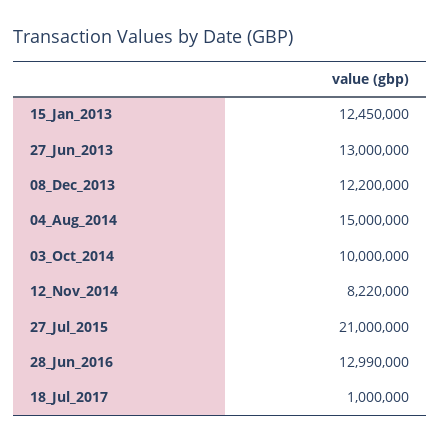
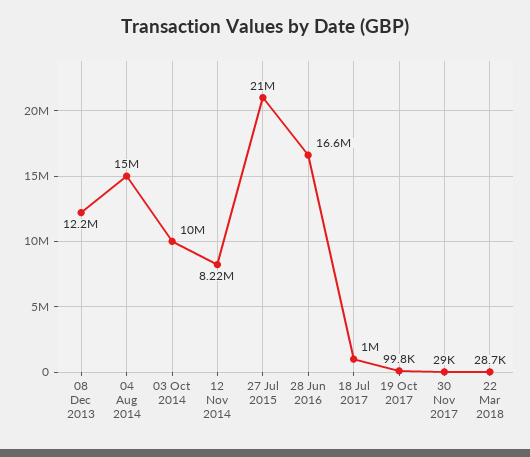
15_Jan_2013: 12450000 -> none
27_Jun_2013: 13000000 -> none
28_Jun_2016: 12990000 -> 16600000
19 Oct 2017: none -> 99800
30 Nov 2017: none -> 29000
22 Mar 2018: none -> 28700

